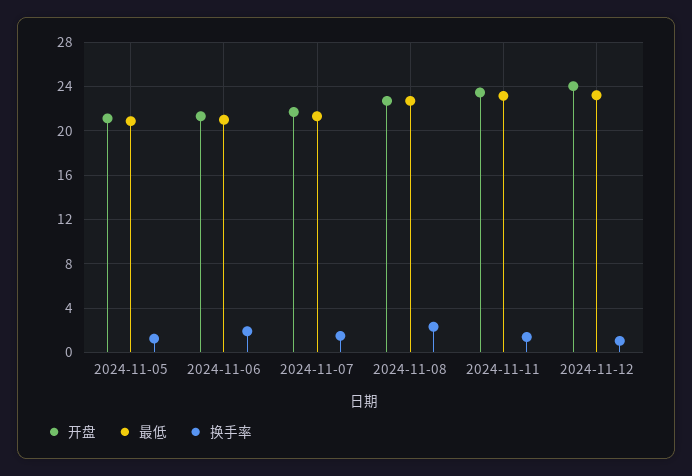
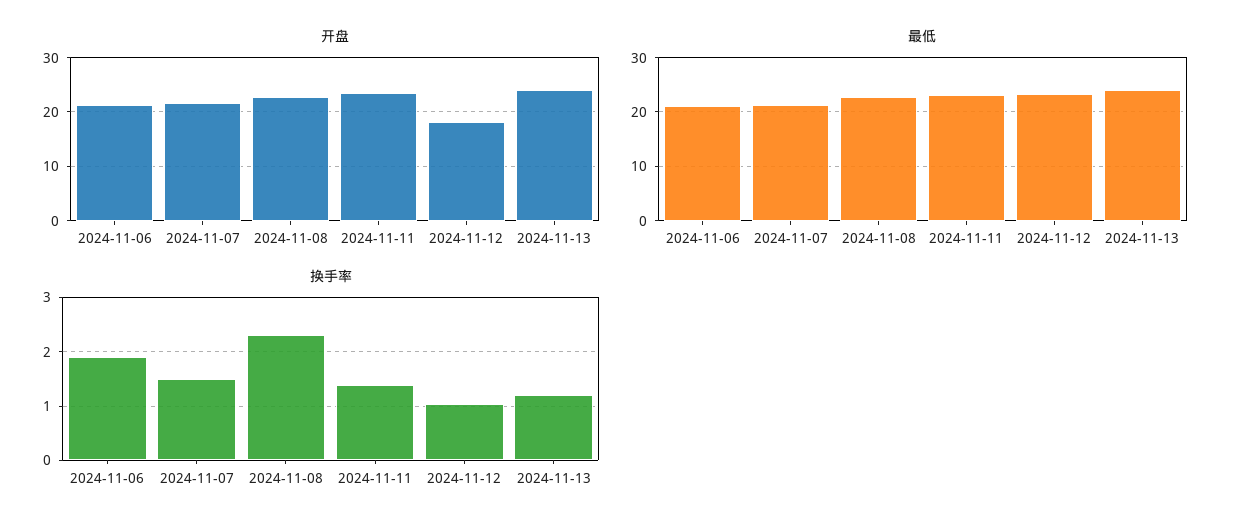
开盘, 2024-11-05: 21 -> none
最低, 2024-11-05: 21 -> none
换手率, 2024-11-05: 1 -> none
开盘, 2024-11-12: 24 -> 18
开盘, 2024-11-13: none -> 24
最低, 2024-11-13: none -> 24
换手率, 2024-11-13: none -> 1.2

